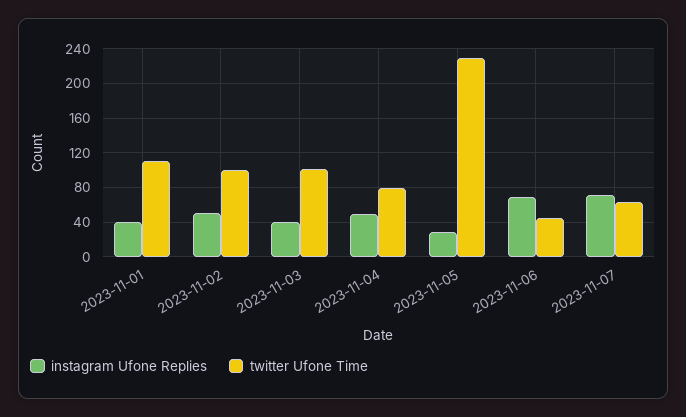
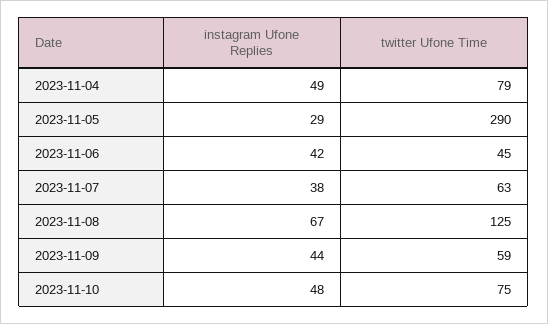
instagram Ufone Replies, 2023-11-01: 40 -> none
twitter Ufone Time, 2023-11-01: 110 -> none
instagram Ufone Replies, 2023-11-02: 50 -> none
twitter Ufone Time, 2023-11-02: 100 -> none
instagram Ufone Replies, 2023-11-03: 40 -> none
twitter Ufone Time, 2023-11-03: 100 -> none
twitter Ufone Time, 2023-11-05: 230 -> 290
instagram Ufone Replies, 2023-11-06: 70 -> 42
instagram Ufone Replies, 2023-11-07: 70 -> 38
instagram Ufone Replies, 2023-11-08: none -> 67
twitter Ufone Time, 2023-11-08: none -> 125
instagram Ufone Replies, 2023-11-09: none -> 44
twitter Ufone Time, 2023-11-09: none -> 59
instagram Ufone Replies, 2023-11-10: none -> 48
twitter Ufone Time, 2023-11-10: none -> 75

